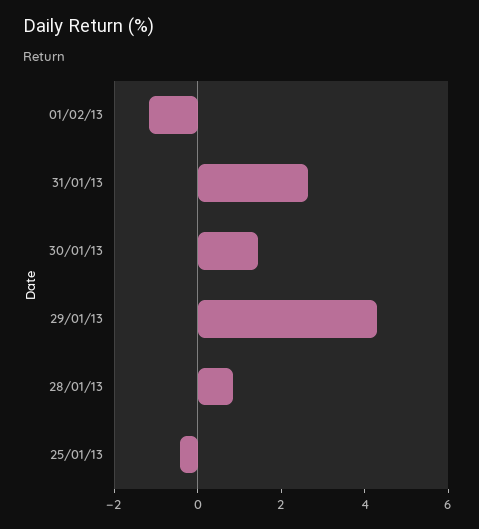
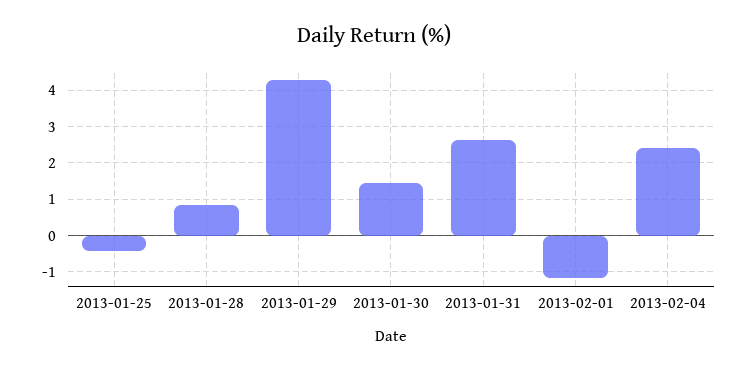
2013-02-04: none -> 2.4

